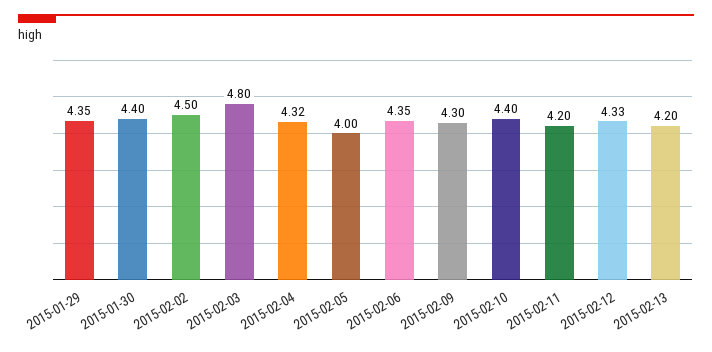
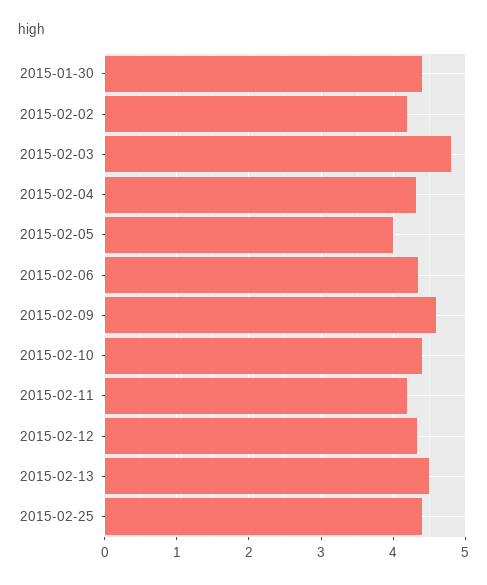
2015-01-29: 4.35 -> none
2015-02-02: 4.5 -> 4.2
2015-02-09: 4.3 -> 4.6
2015-02-13: 4.2 -> 4.5
2015-02-25: none -> 4.4

